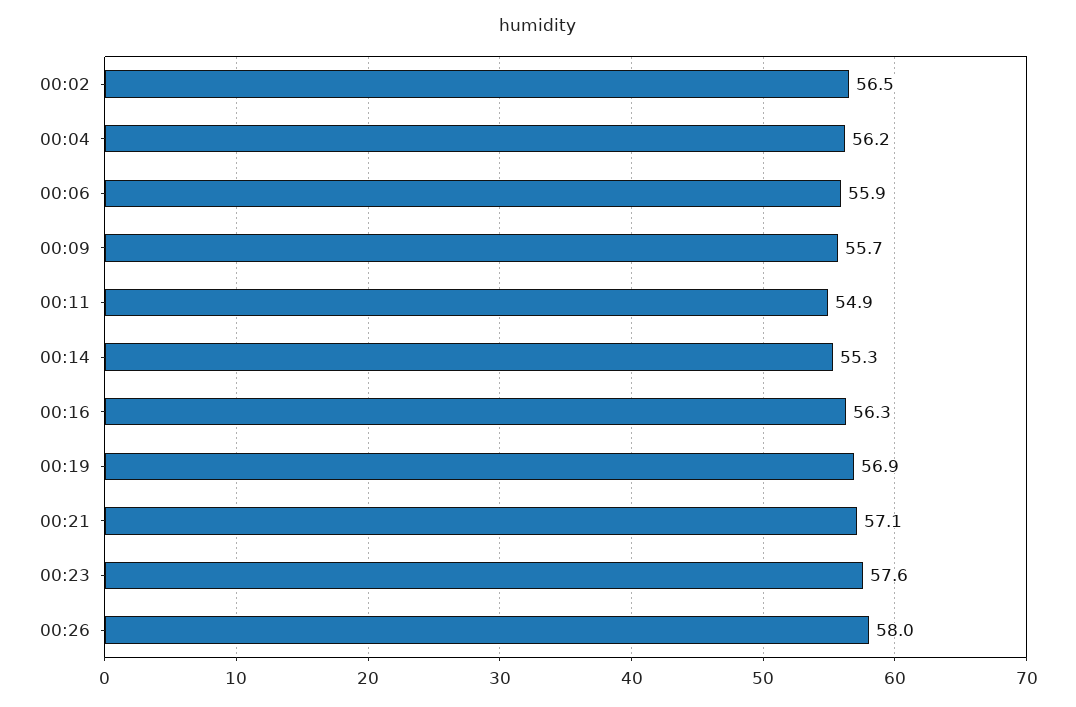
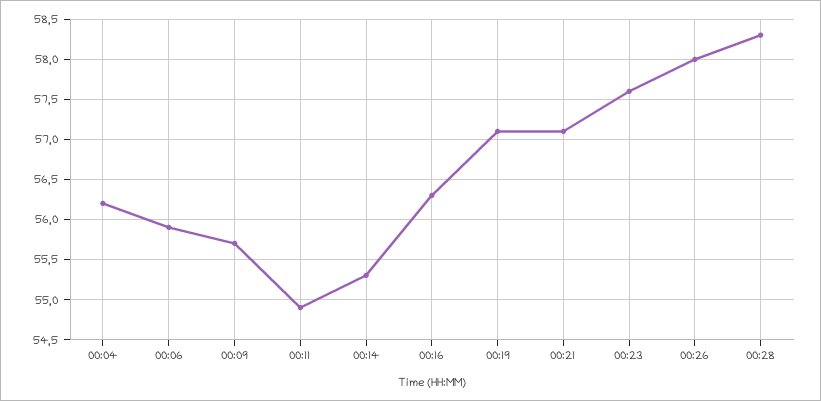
00:02: 56.5 -> none
00:19: 56.9 -> 57.1
00:28: none -> 58.3

